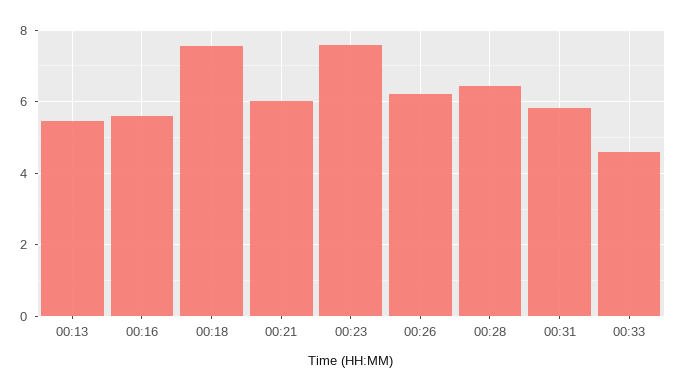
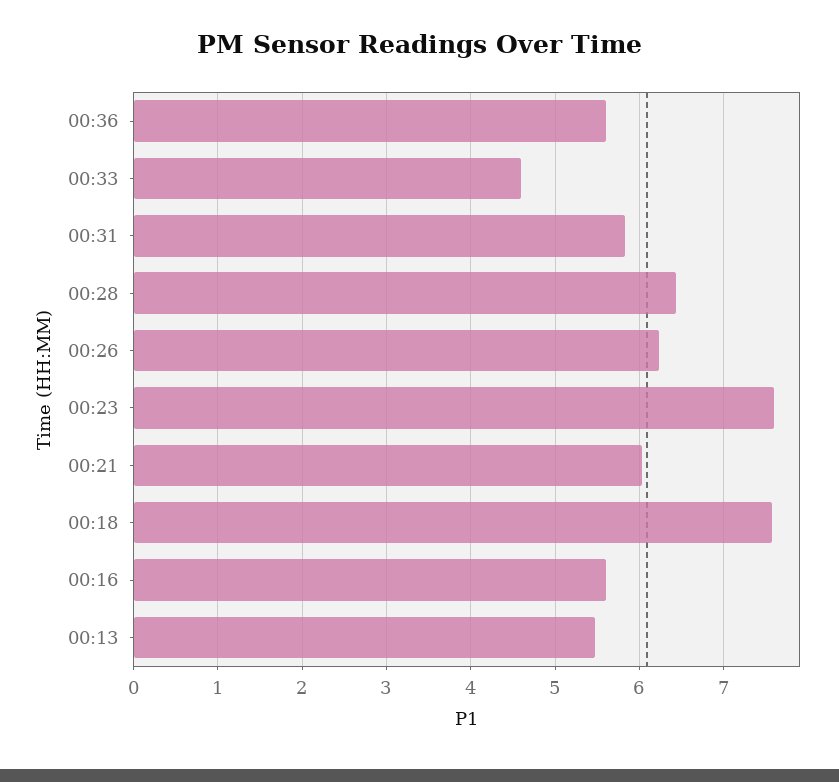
00:36: none -> 5.6

